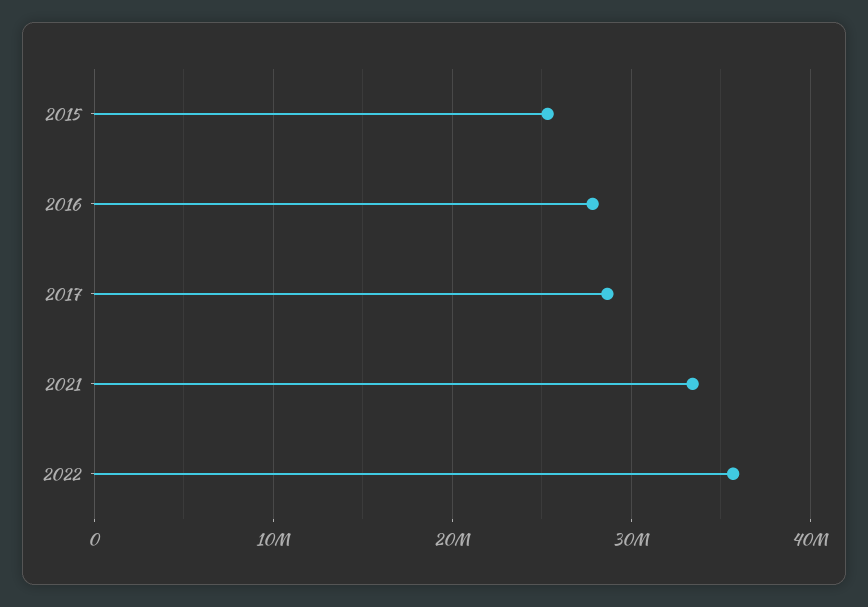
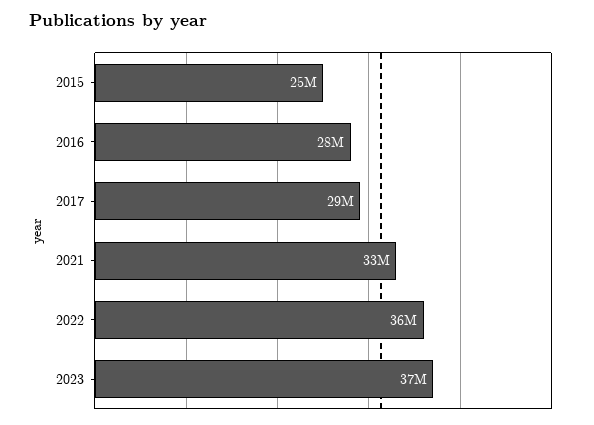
2023: none -> 37000000

